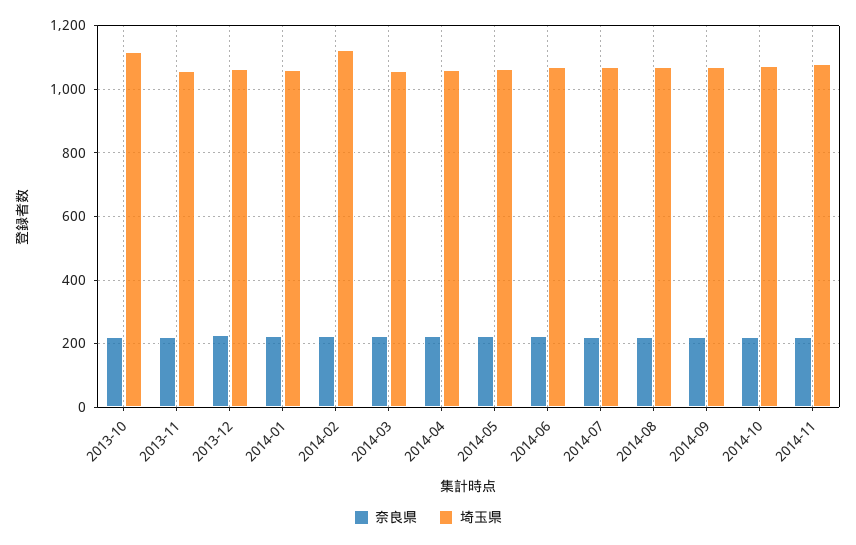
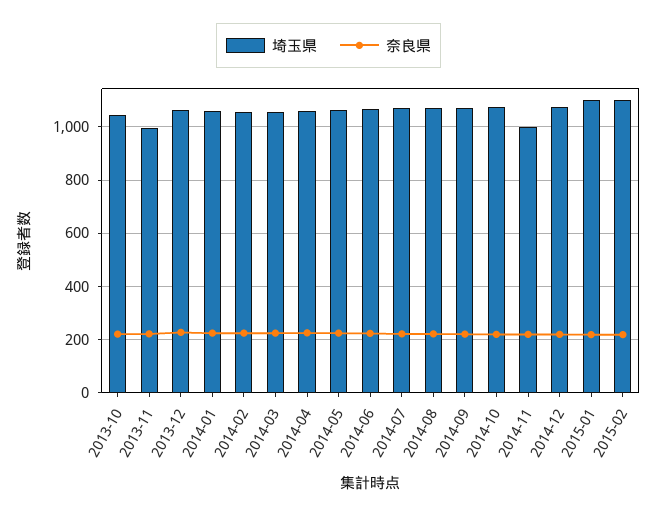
埼玉県, 2013-10: 1120 -> 1050
埼玉県, 2013-11: 1060 -> 1000
埼玉県, 2014-02: 1120 -> 1050
埼玉県, 2014-11: 1080 -> 1000
埼玉県, 2014-12: none -> 1075
奈良県, 2014-12: none -> 225
埼玉県, 2015-01: none -> 1100
奈良県, 2015-01: none -> 225
埼玉県, 2015-02: none -> 1100
奈良県, 2015-02: none -> 225

